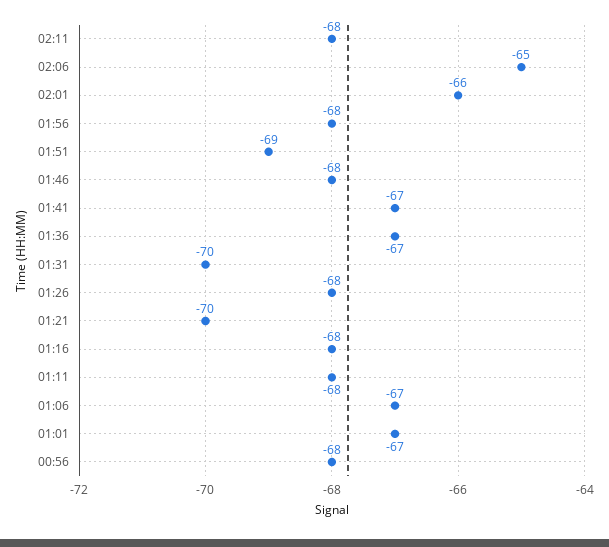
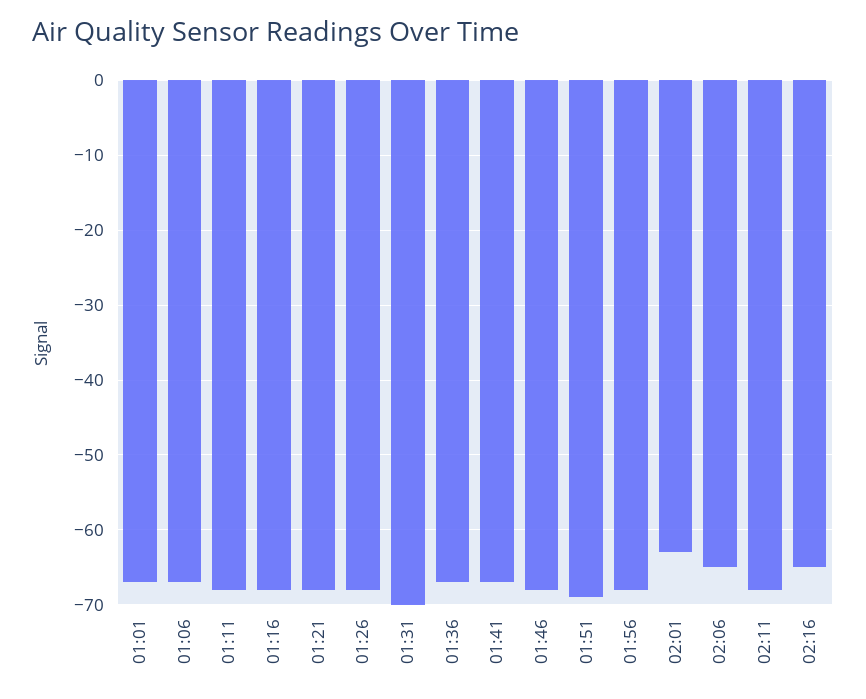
02:01: -66 -> -63
01:21: -70 -> -68
00:56: -68 -> none
02:16: none -> -65

